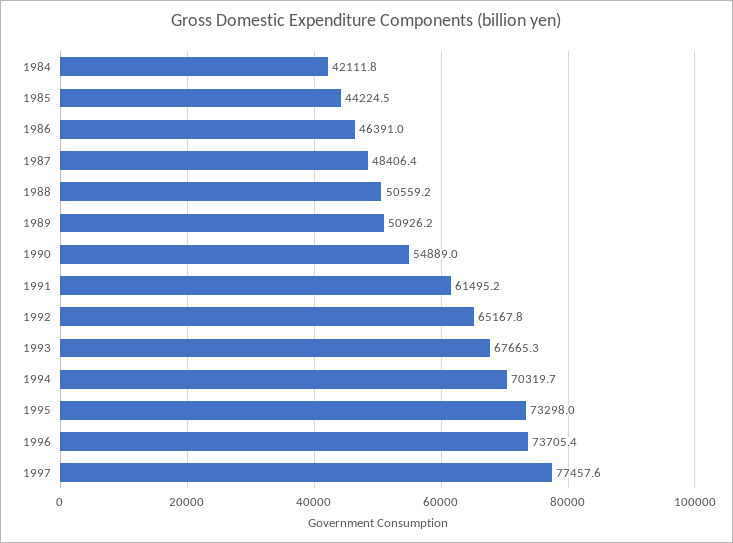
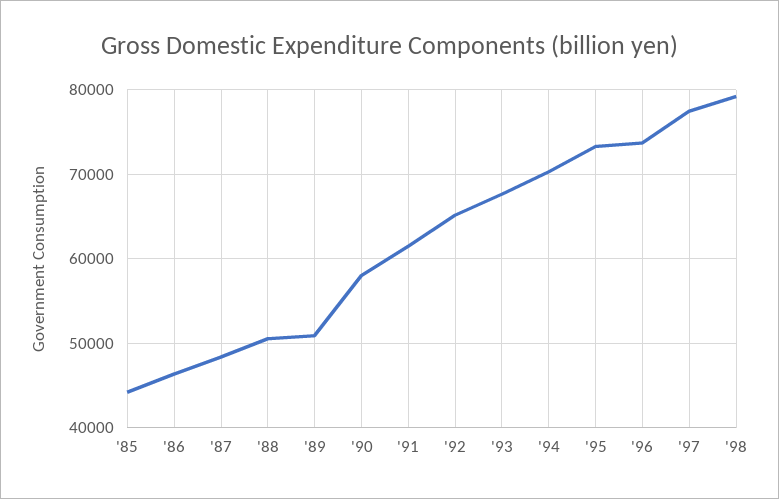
1984: 42111.8 -> none
1990: 54889 -> 58000
'98: none -> 79000

